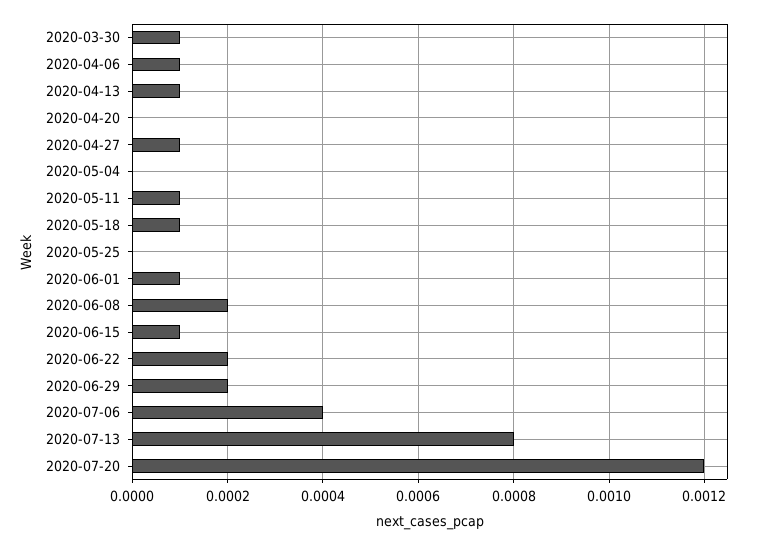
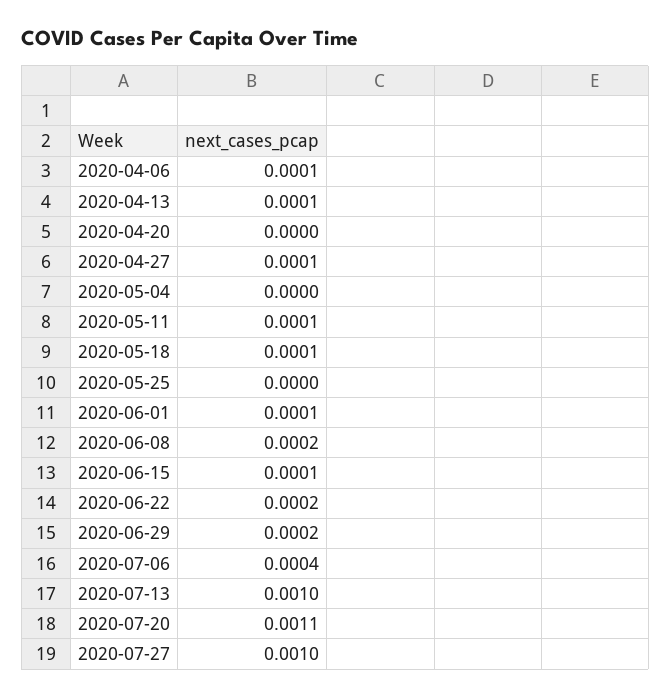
2020-03-30: 0.0001 -> none
2020-07-13: 0.0008 -> 0.001
2020-07-20: 0.0012 -> 0.0011
2020-07-27: none -> 0.001

